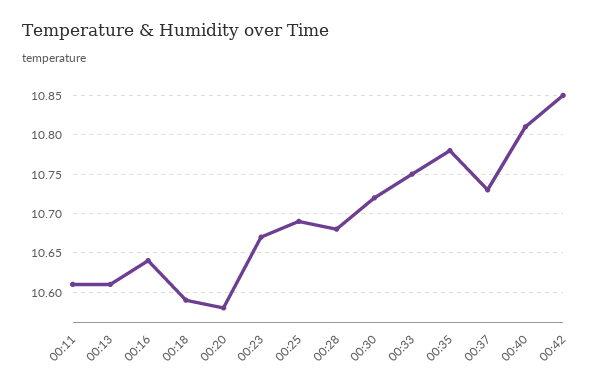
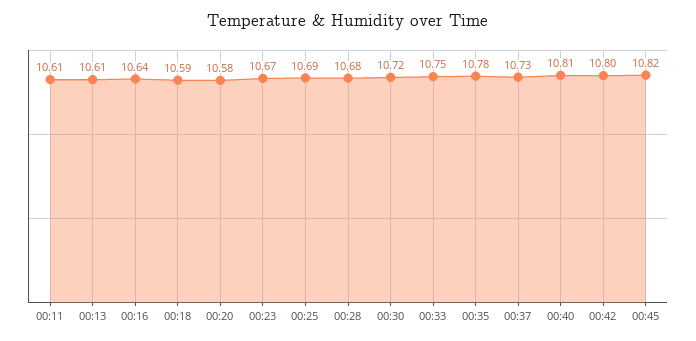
00:42: 10.85 -> 10.8
00:45: none -> 10.82

